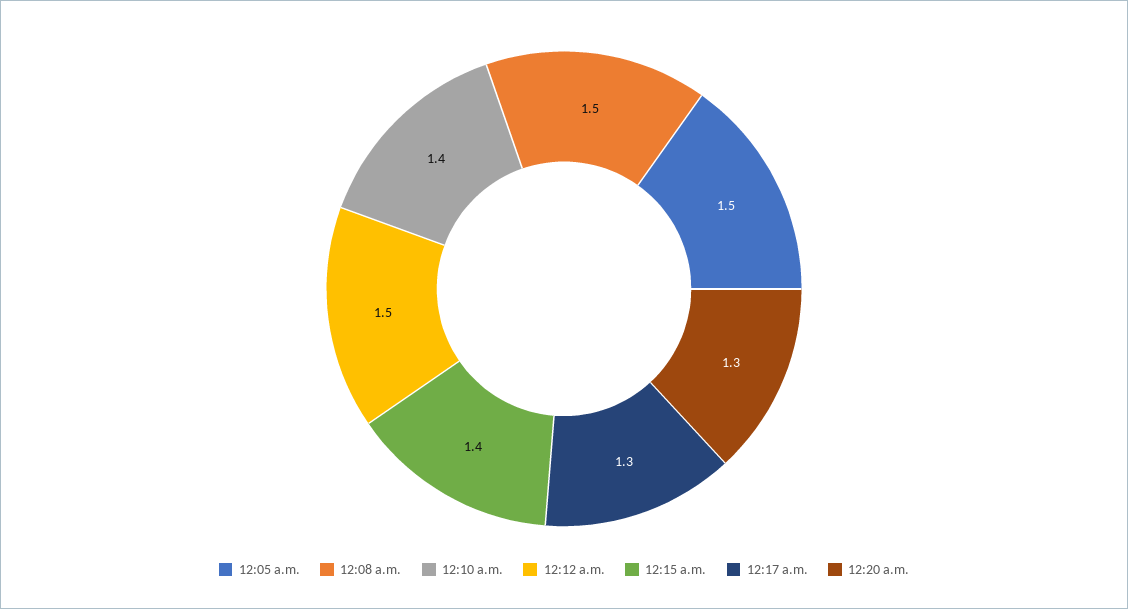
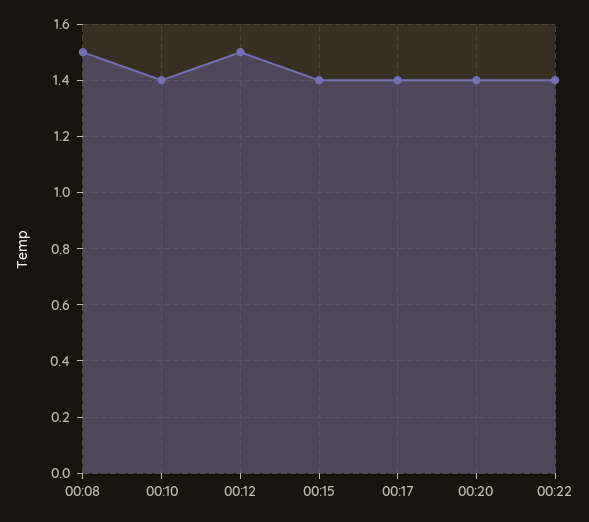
12:05 a.m.: 1.5 -> none
12:17 a.m.: 1.3 -> 1.4
12:20 a.m.: 1.3 -> 1.4
00:22: none -> 1.4

